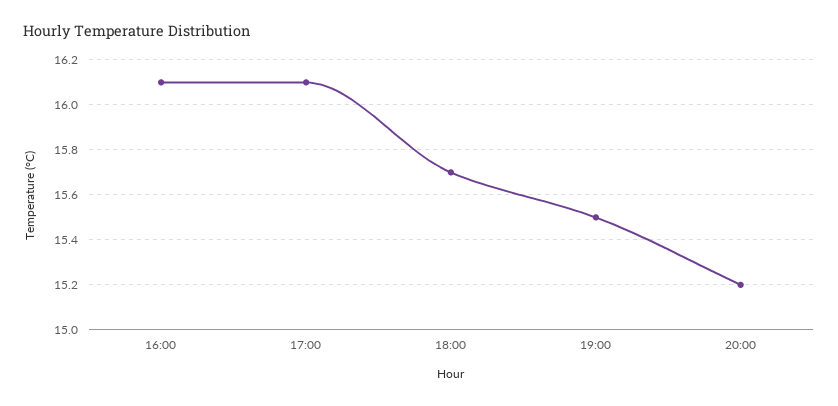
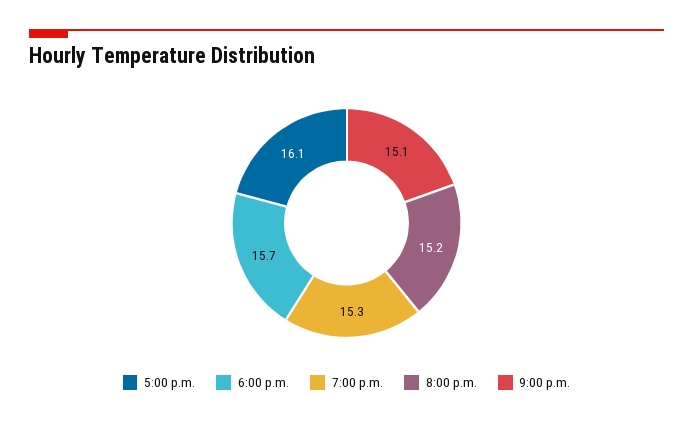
16:00: 16.1 -> none
19:00: 15.5 -> 15.3
9:00 p.m.: none -> 15.1

